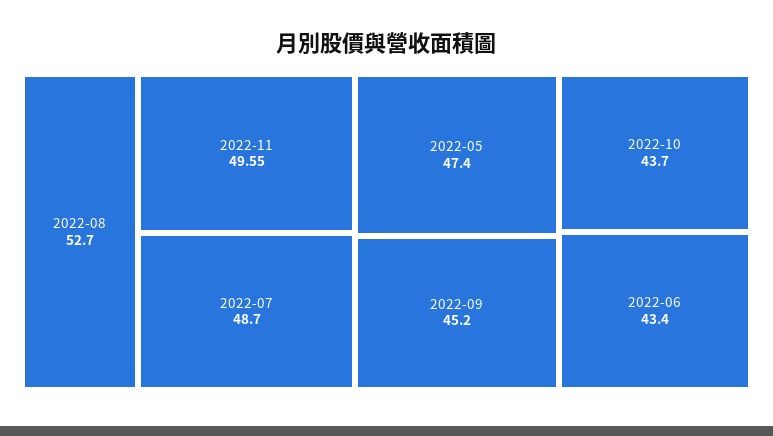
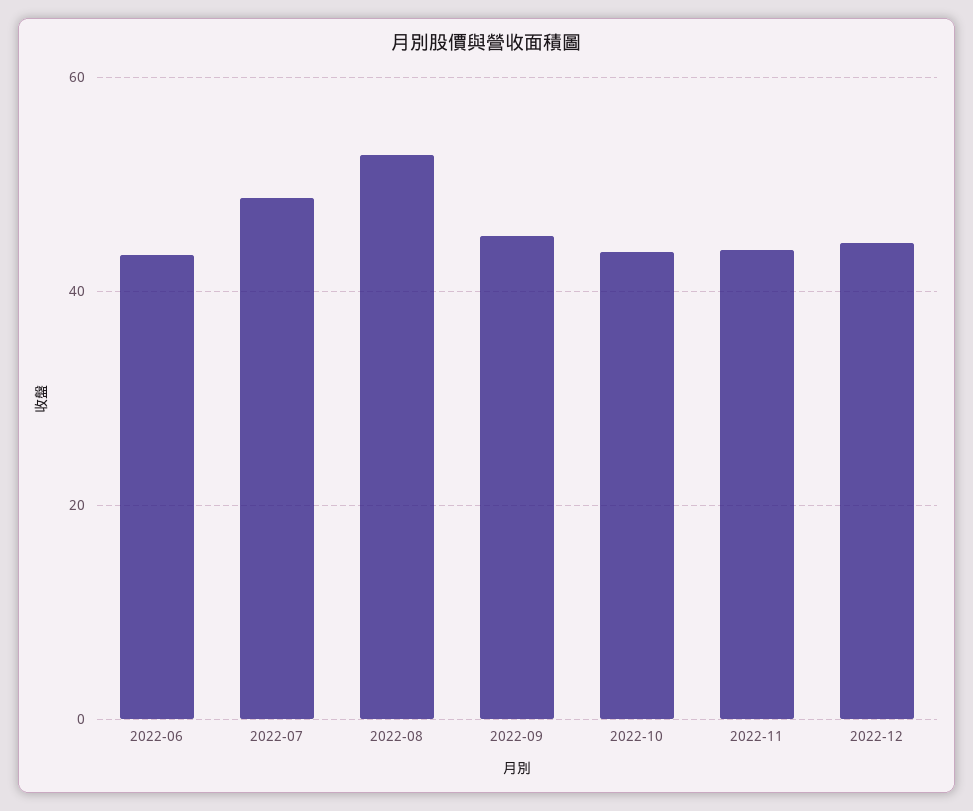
2022-11: 49.55 -> 44
2022-05: 47.4 -> none
2022-12: none -> 44

